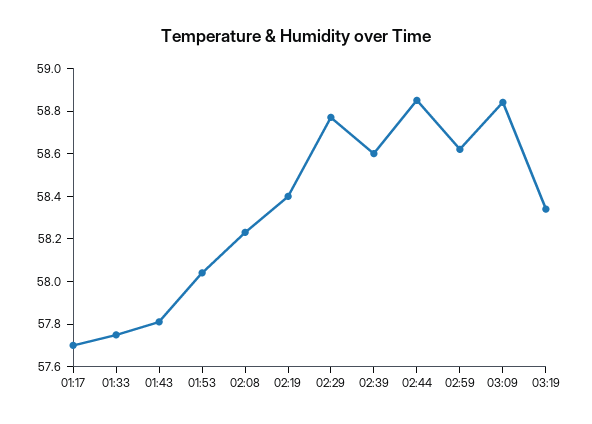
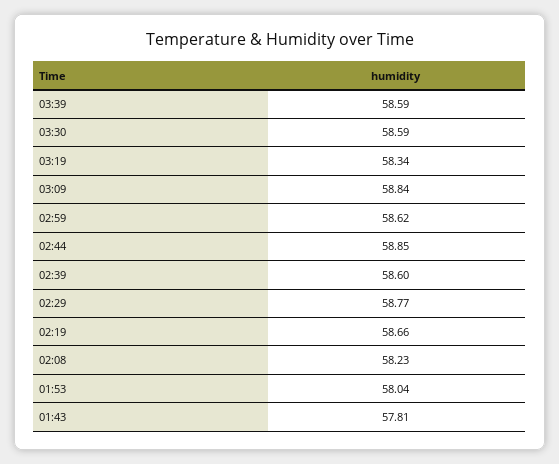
01:17: 57.7 -> none
01:33: 57.75 -> none
02:19: 58.4 -> 58.66
03:39: none -> 58.59
03:30: none -> 58.59

